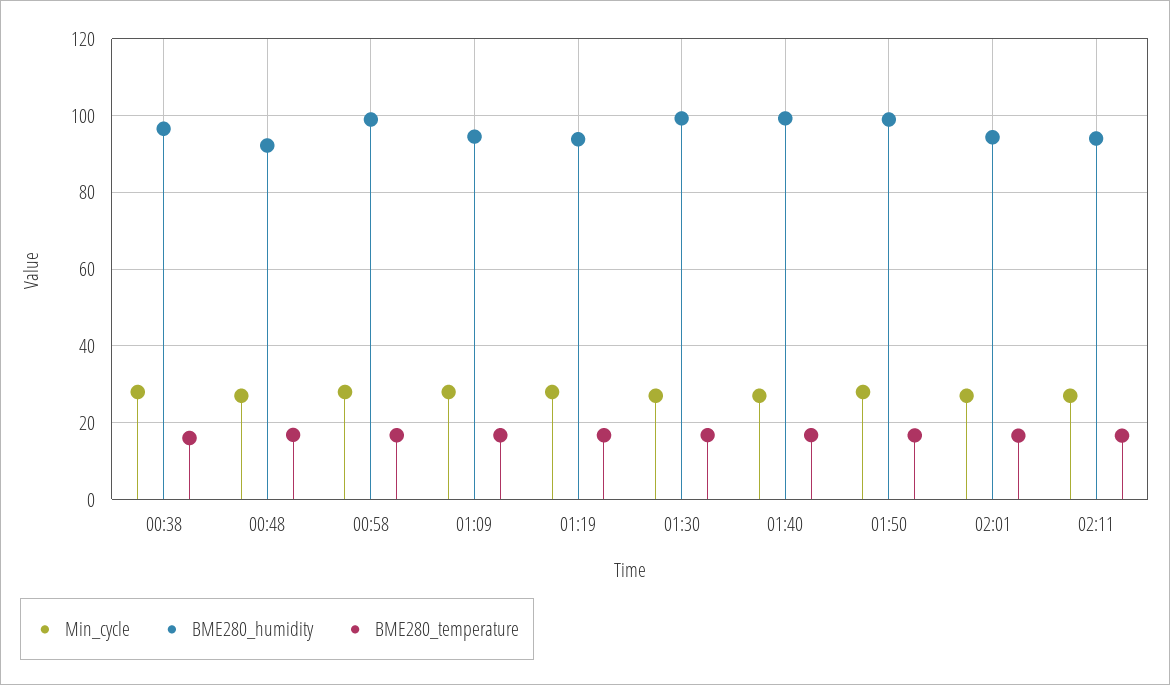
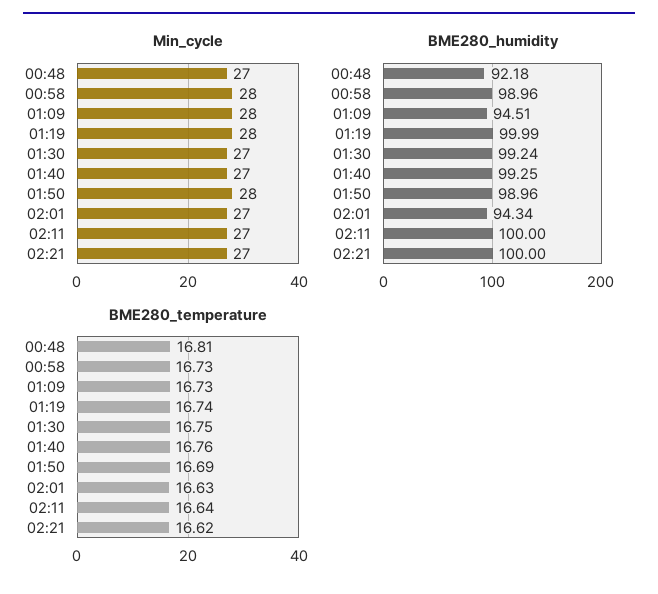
Min_cycle, 00:38: 28 -> none
BME280_humidity, 00:38: 96 -> none
BME280_temperature, 00:38: 16 -> none
BME280_humidity, 01:19: 94 -> 99.99
BME280_humidity, 02:11: 94 -> 100
Min_cycle, 02:21: none -> 27
BME280_humidity, 02:21: none -> 100
BME280_temperature, 02:21: none -> 16.62

